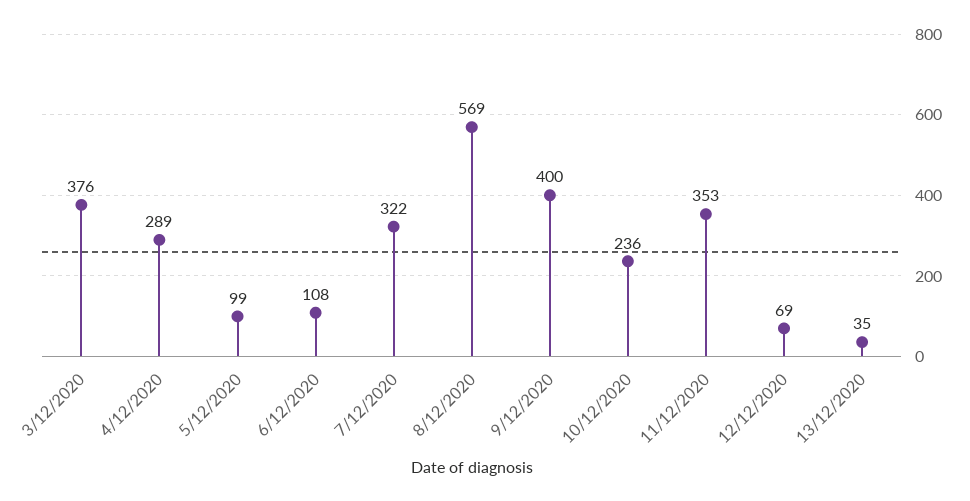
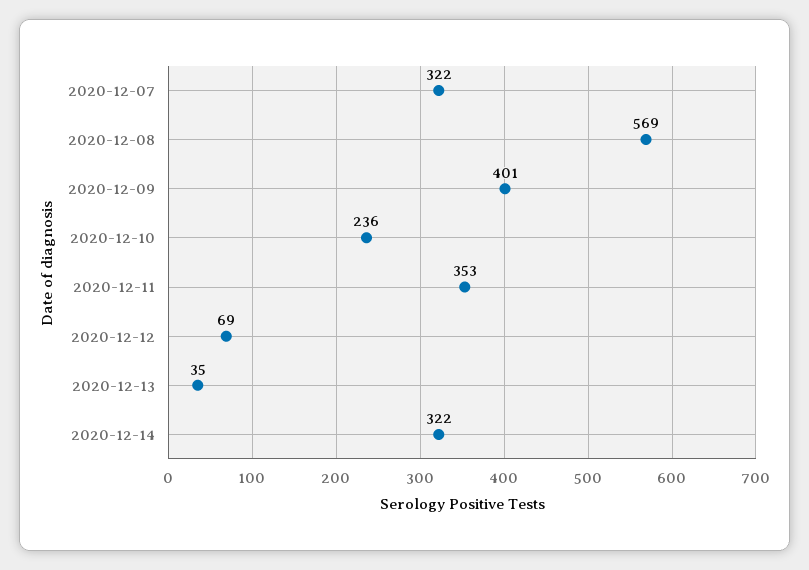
3/12/2020: 376 -> none
4/12/2020: 289 -> none
5/12/2020: 99 -> none
6/12/2020: 108 -> none
9/12/2020: 400 -> 401
2020-12-14: none -> 322

